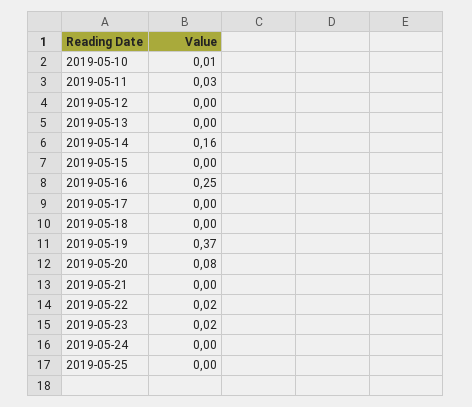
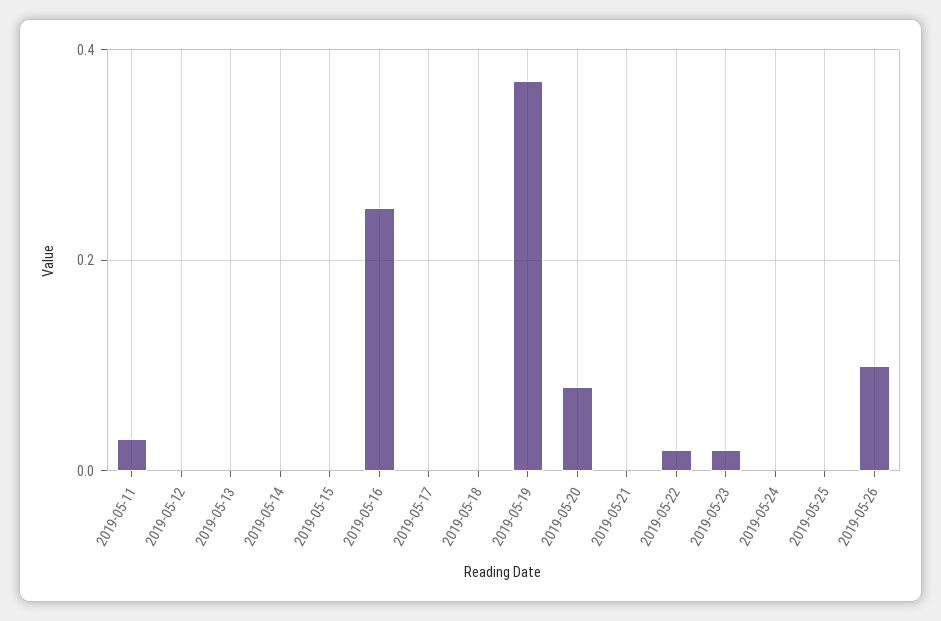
2019-05-10: 0.01 -> none
2019-05-14: 0.16 -> 0
2019-05-26: none -> 0.1

